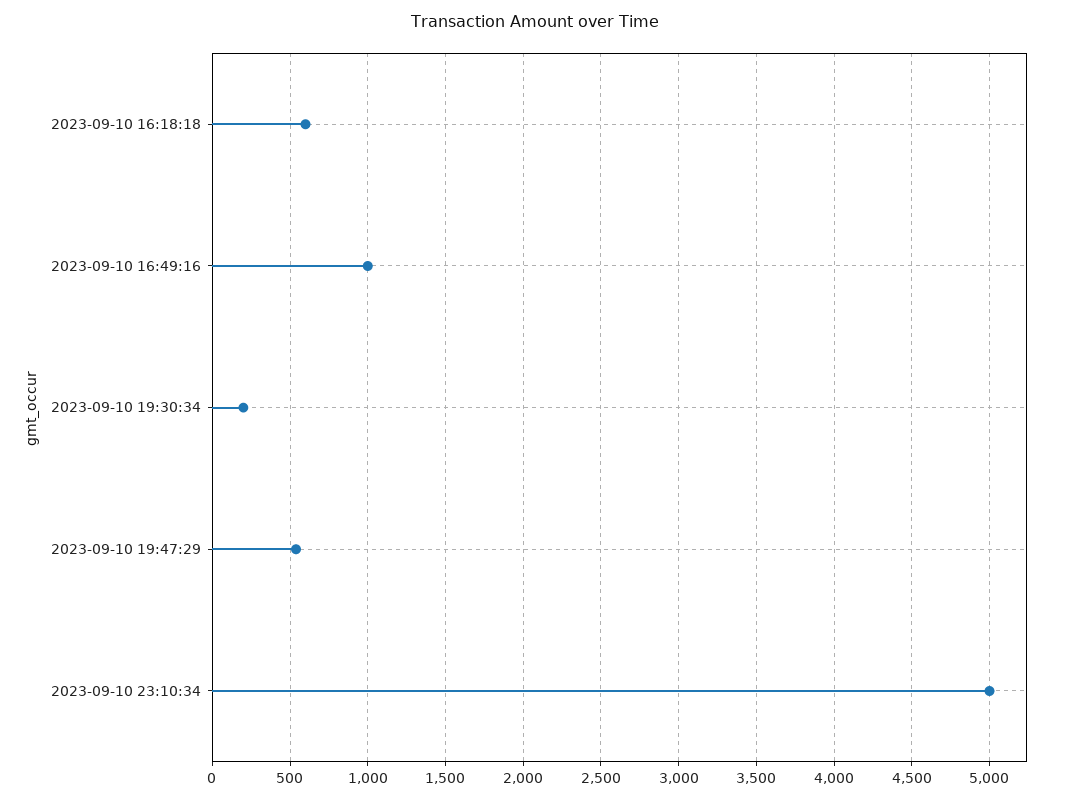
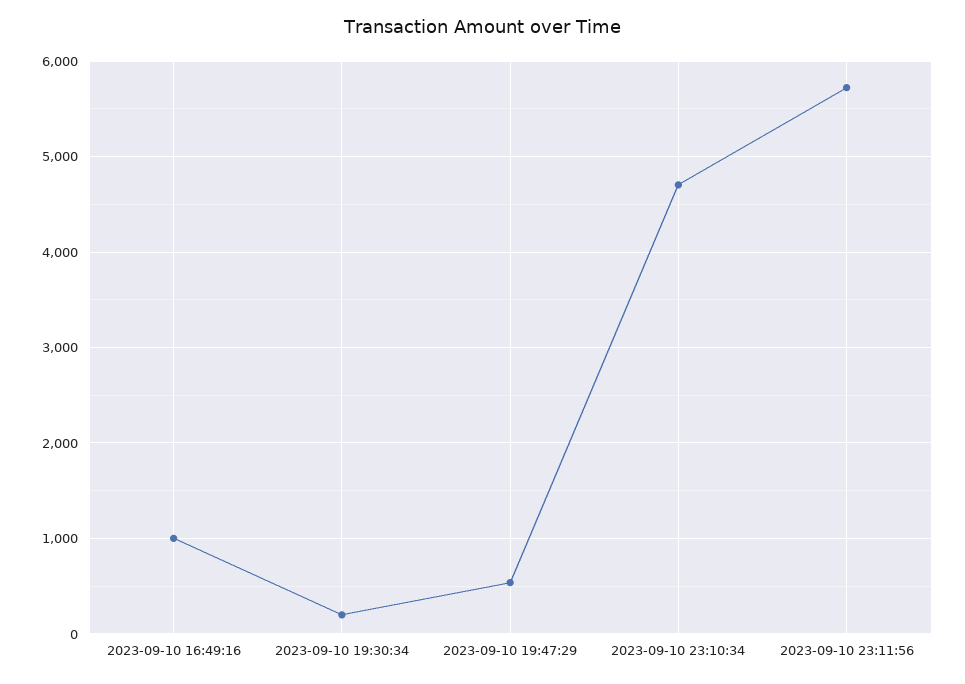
2023-09-10 16:18:18: 600 -> none
2023-09-10 23:10:34: 5000 -> 4700
2023-09-10 23:11:56: none -> 5700

